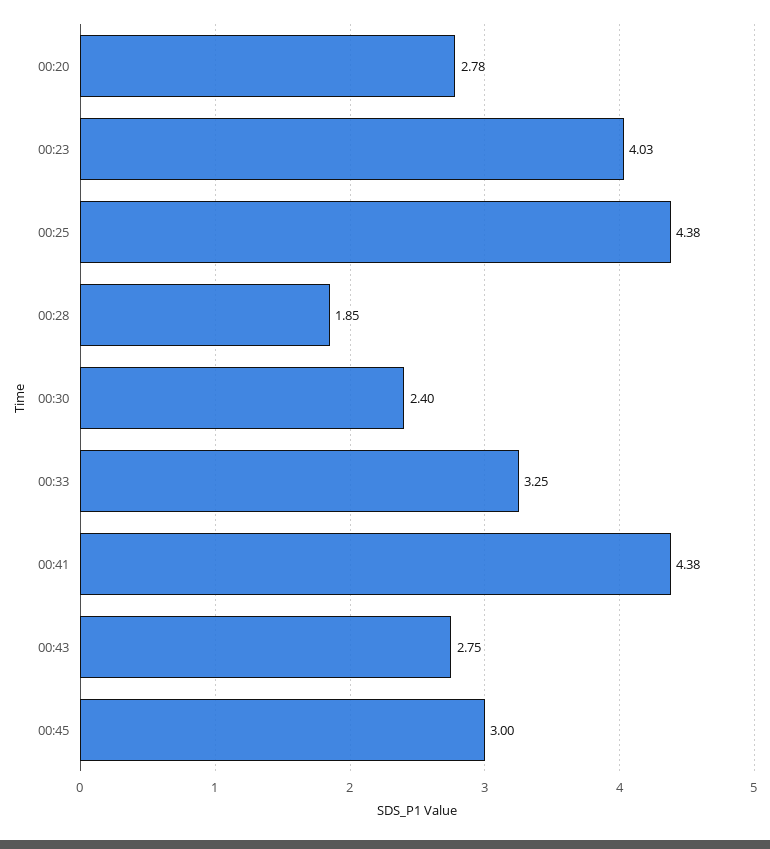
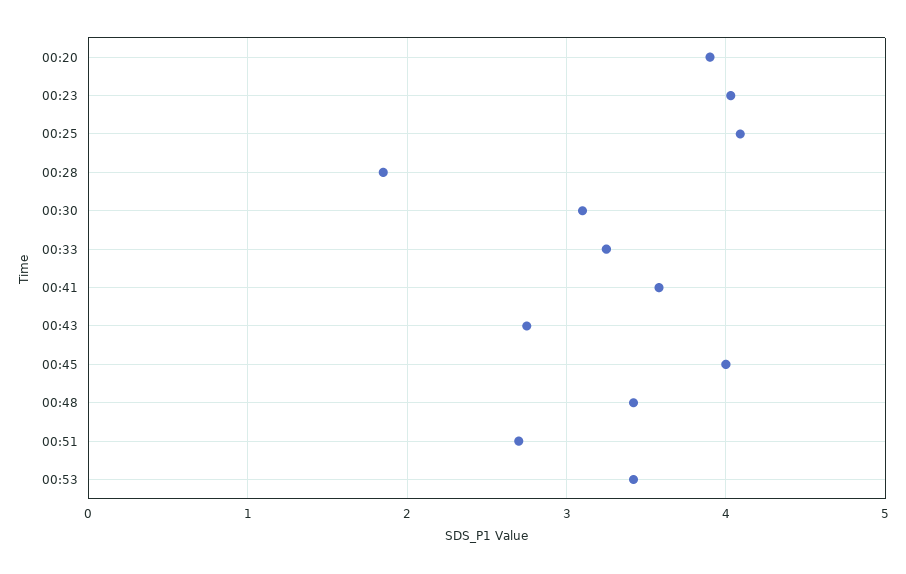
00:20: 2.78 -> 3.9
00:25: 4.38 -> 4.1
00:30: 2.4 -> 3.1
00:41: 4.38 -> 3.6
00:45: 3 -> 4
00:48: none -> 3.4
00:51: none -> 2.7
00:53: none -> 3.4

